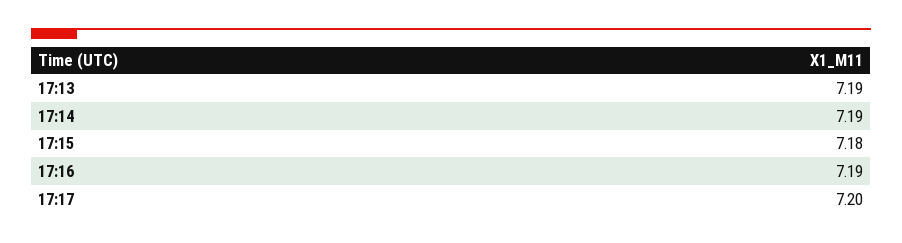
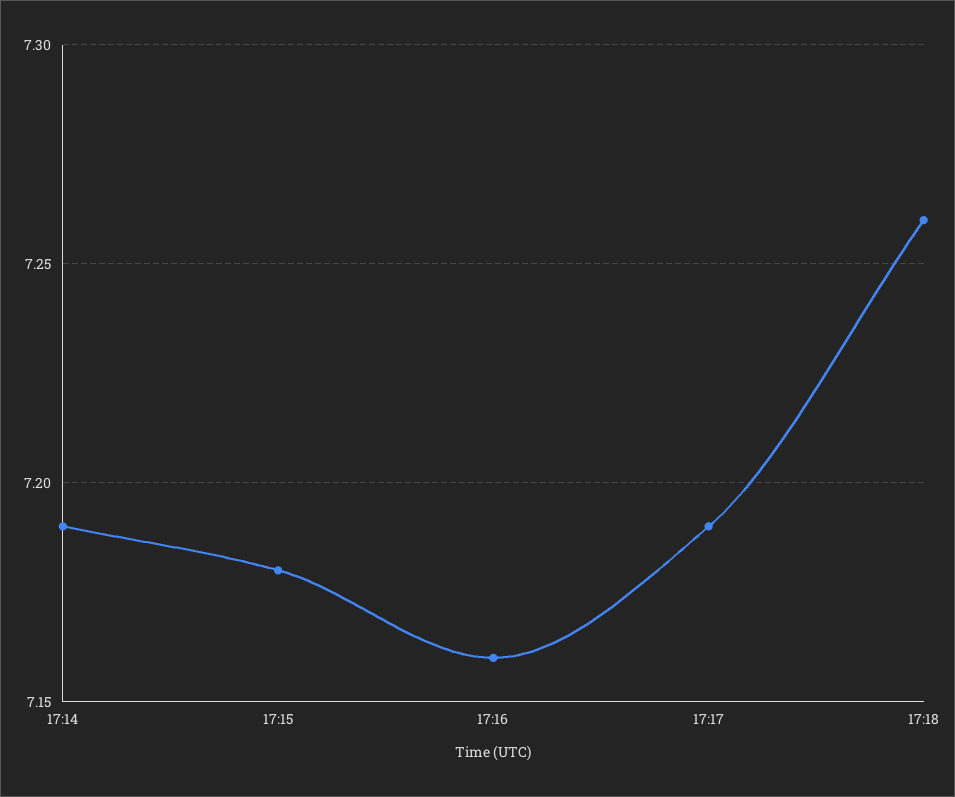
17:13: 7.19 -> none
17:16: 7.19 -> 7.16
17:17: 7.2 -> 7.19
17:18: none -> 7.26

